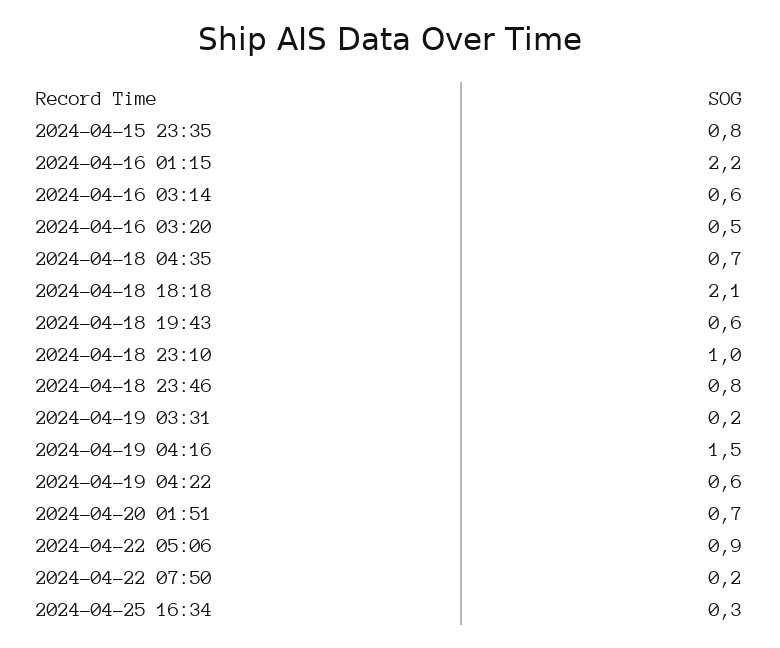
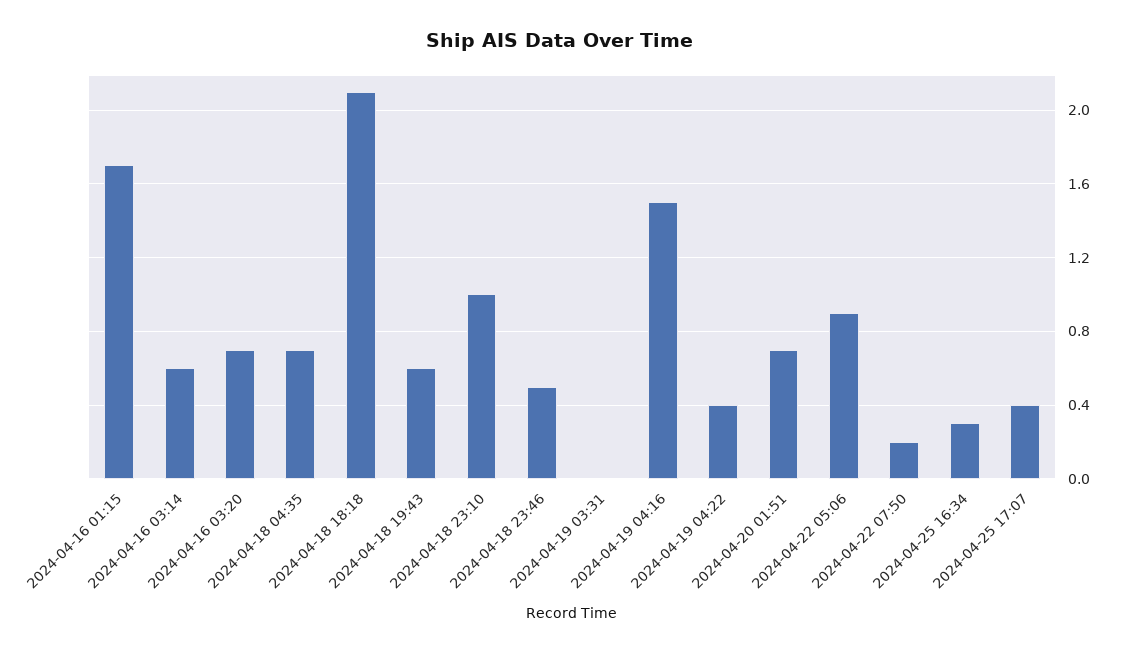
2024-04-15 23:35: 0.8 -> none
2024-04-16 01:15: 2.2 -> 1.7
2024-04-16 03:20: 0.5 -> 0.7
2024-04-18 23:46: 0.8 -> 0.5
2024-04-19 03:31: 0.2 -> 0
2024-04-19 04:22: 0.6 -> 0.4
2024-04-25 17:07: none -> 0.4

